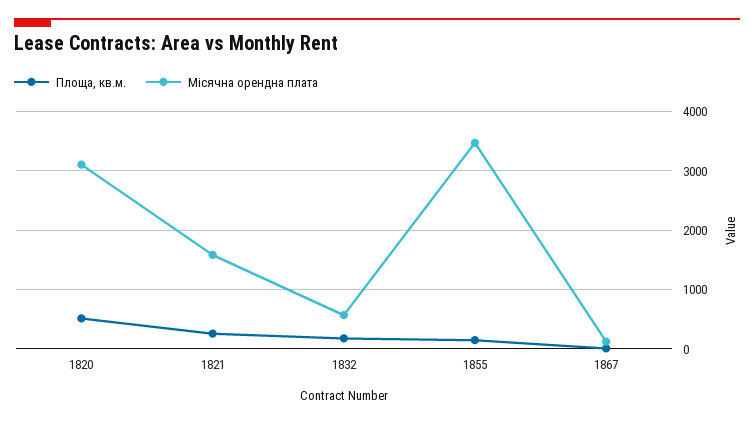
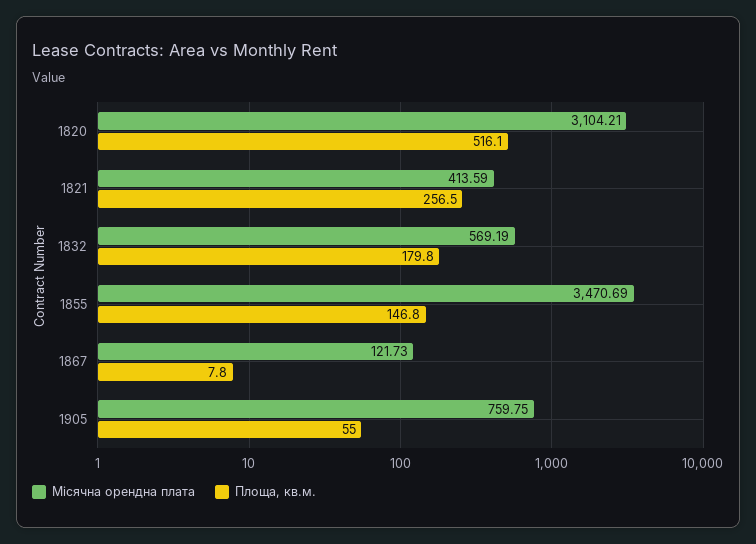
Місячна орендна плата, 1821: 1600 -> 413.59
Місячна орендна плата, 1905: none -> 759.75
Площа, кв.м., 1905: none -> 55

